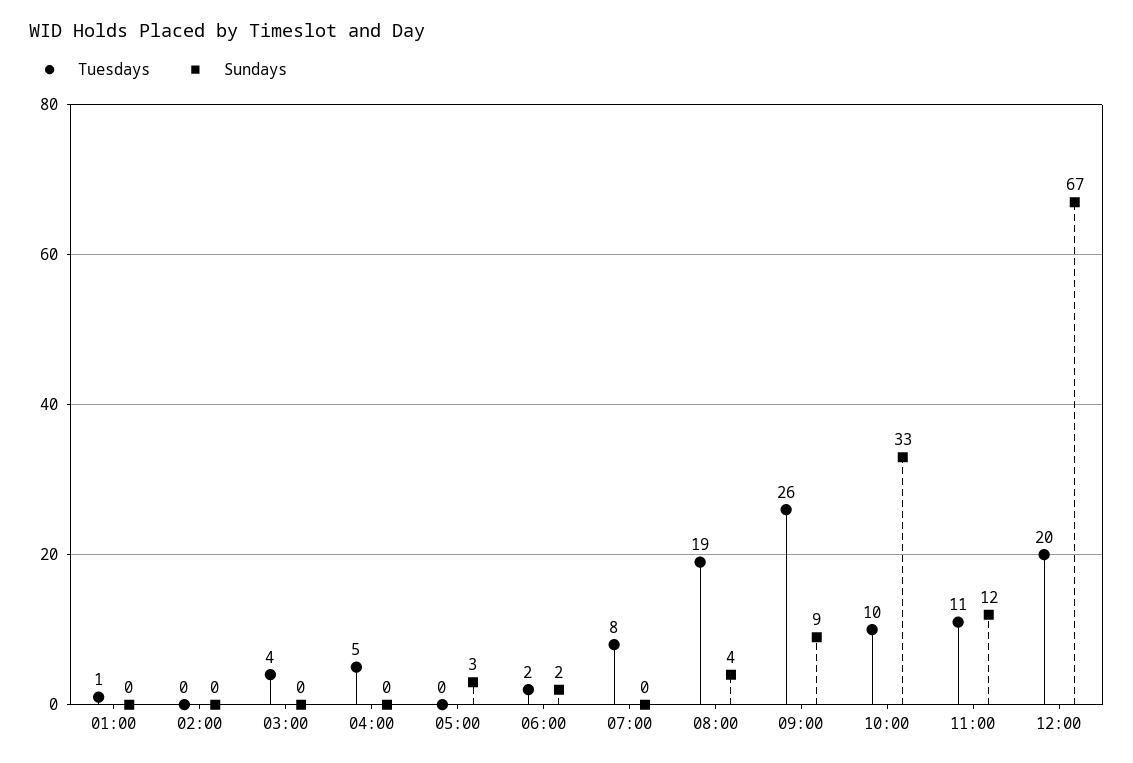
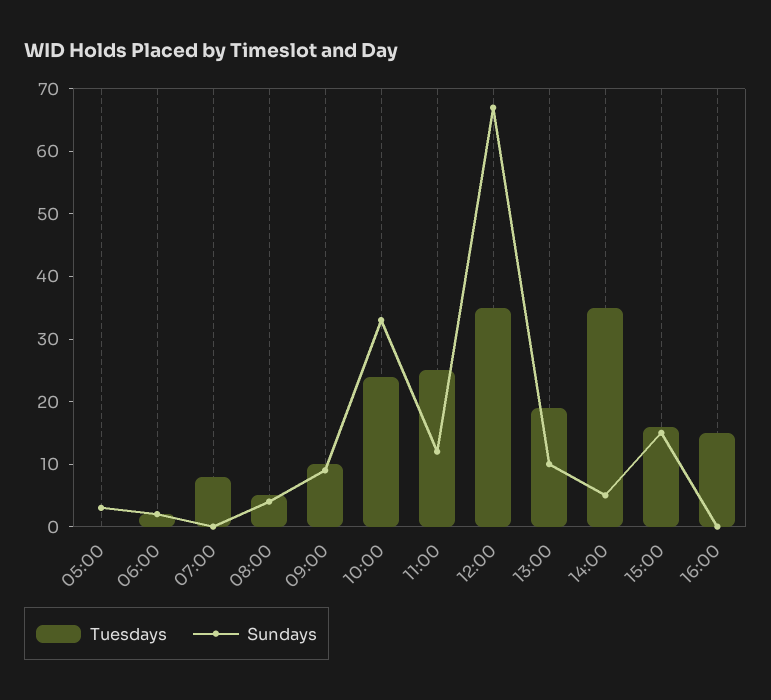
Tuesdays, 01:00: 1 -> none
Sundays, 01:00: 0 -> none
Tuesdays, 02:00: 0 -> none
Sundays, 02:00: 0 -> none
Tuesdays, 03:00: 4 -> none
Sundays, 03:00: 0 -> none
Tuesdays, 04:00: 5 -> none
Sundays, 04:00: 0 -> none
Tuesdays, 08:00: 19 -> 5
Tuesdays, 09:00: 26 -> 10
Tuesdays, 10:00: 10 -> 25
Tuesdays, 11:00: 11 -> 25
Tuesdays, 12:00: 20 -> 35
Tuesdays, 13:00: none -> 20
Sundays, 13:00: none -> 10
Tuesdays, 14:00: none -> 35
Sundays, 14:00: none -> 5
Tuesdays, 15:00: none -> 15
Sundays, 15:00: none -> 15
Tuesdays, 16:00: none -> 15
Sundays, 16:00: none -> 0

